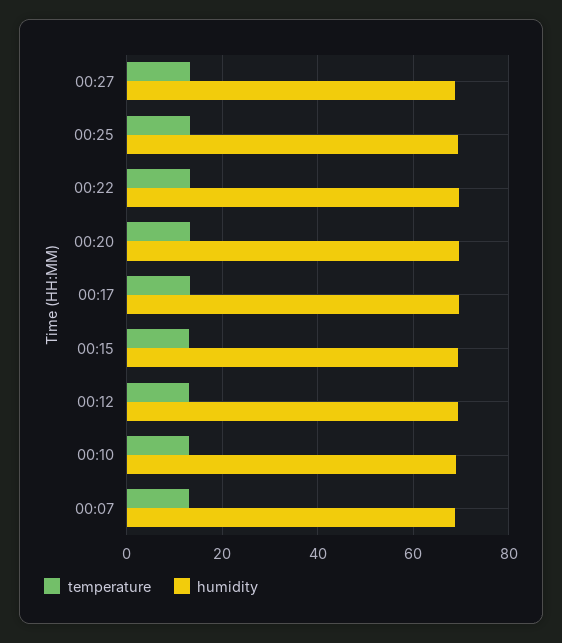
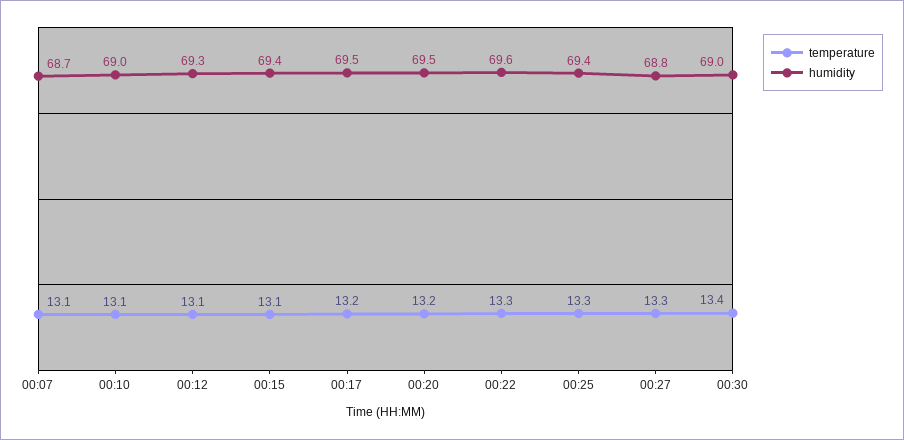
temperature, 00:30: none -> 13.4
humidity, 00:30: none -> 69

